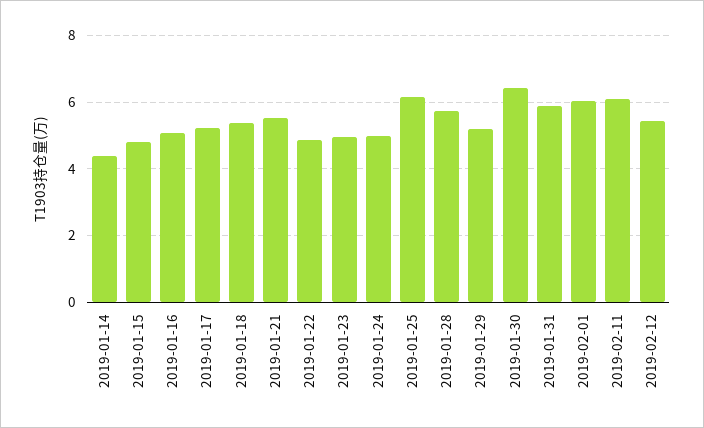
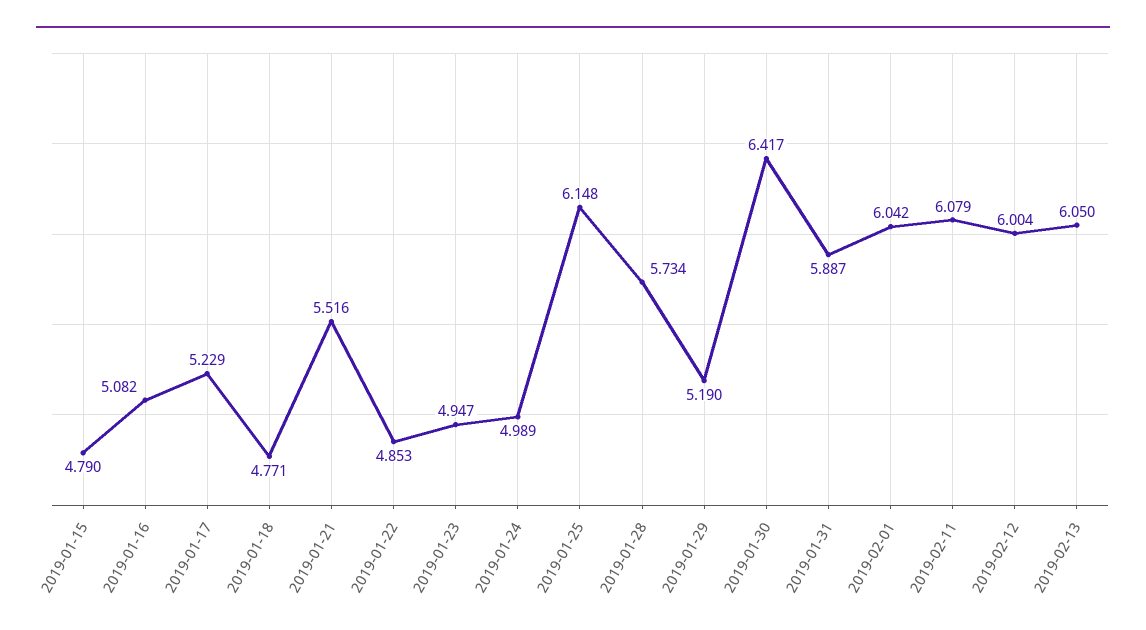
2019-01-14: 4.4 -> none
2019-01-18: 5.4 -> 4.771
2019-02-12: 5.4 -> 6.004
2019-02-13: none -> 6.05

